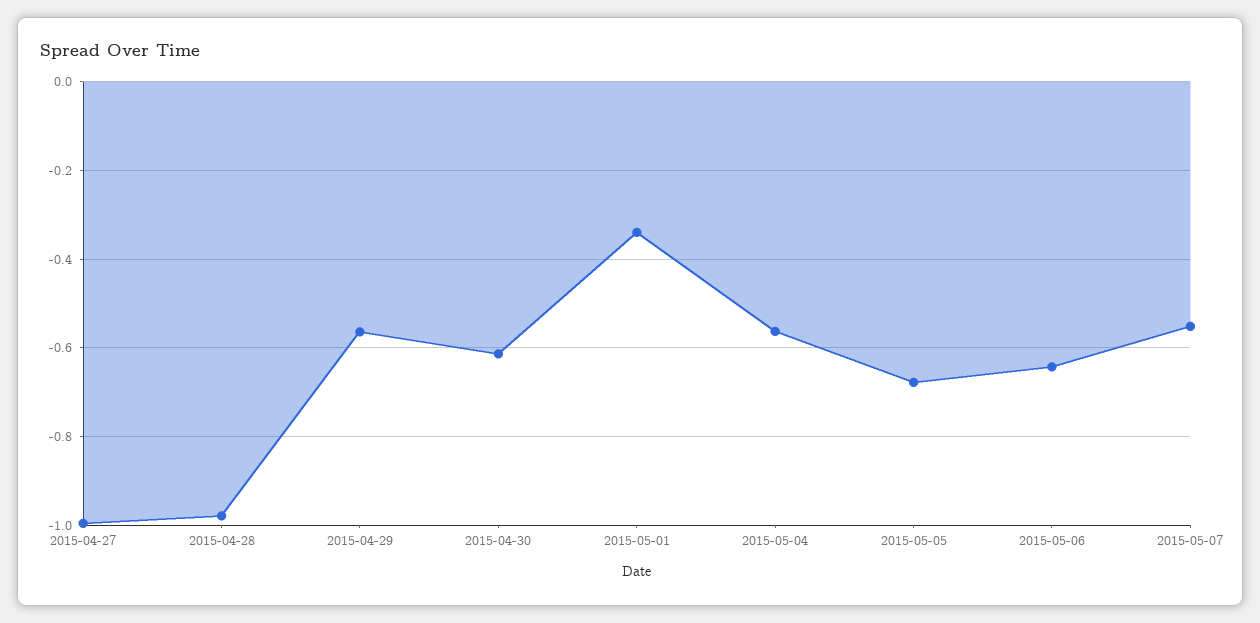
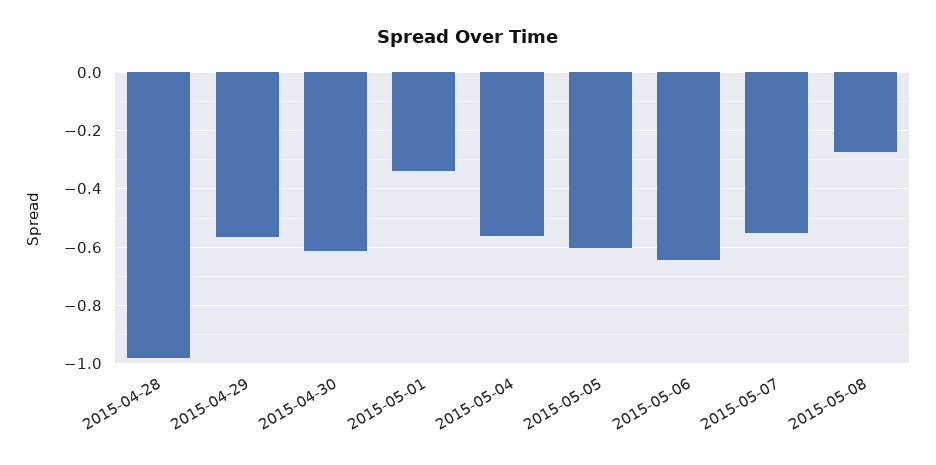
2015-04-27: -1 -> none
2015-05-05: -0.68 -> -0.6
2015-05-08: none -> -0.275

